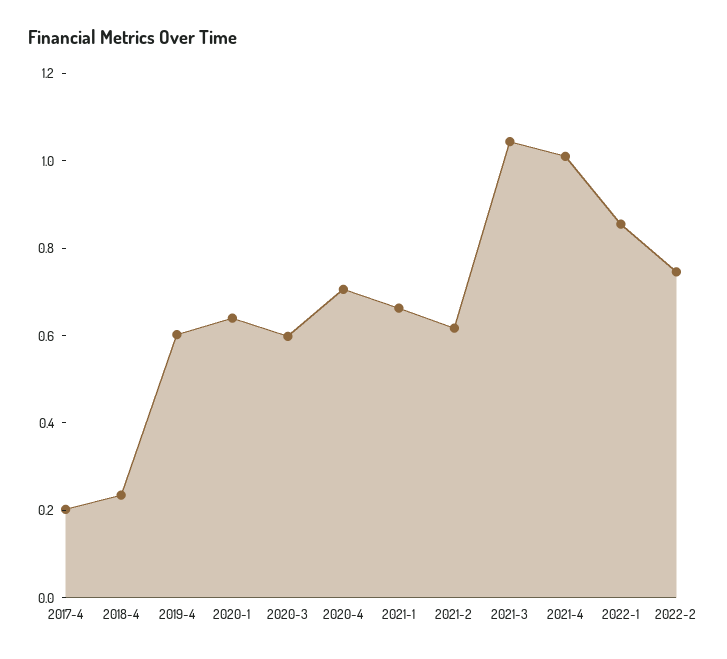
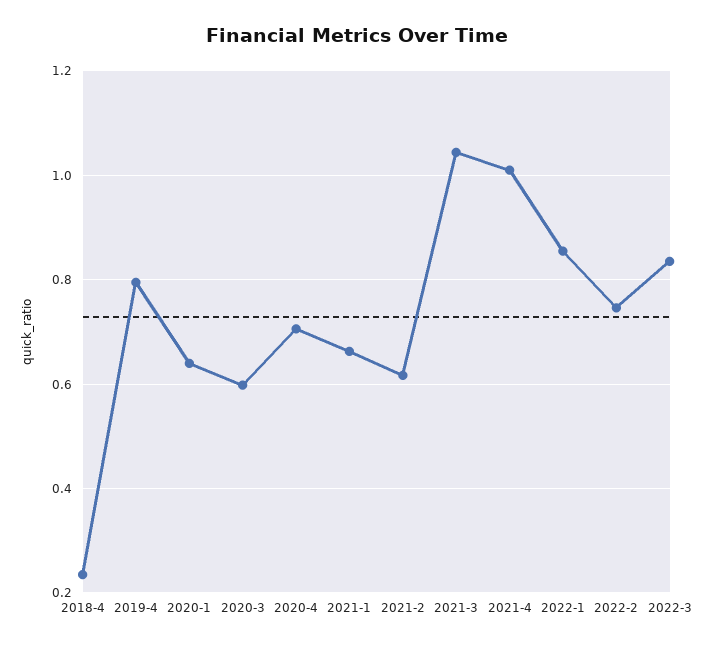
2017-4: 0.2 -> none
2019-4: 0.6 -> 0.8
2022-3: none -> 0.84

